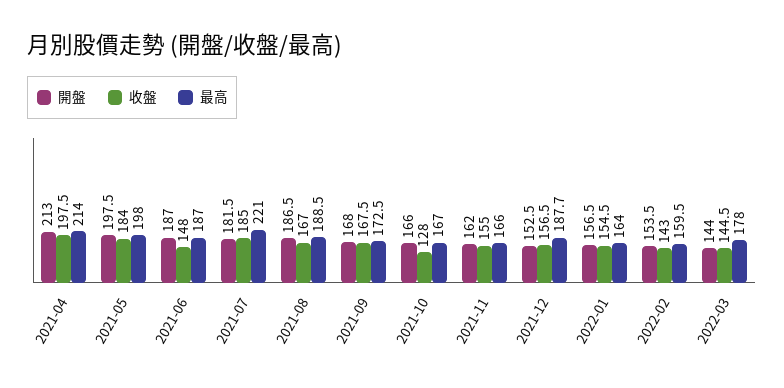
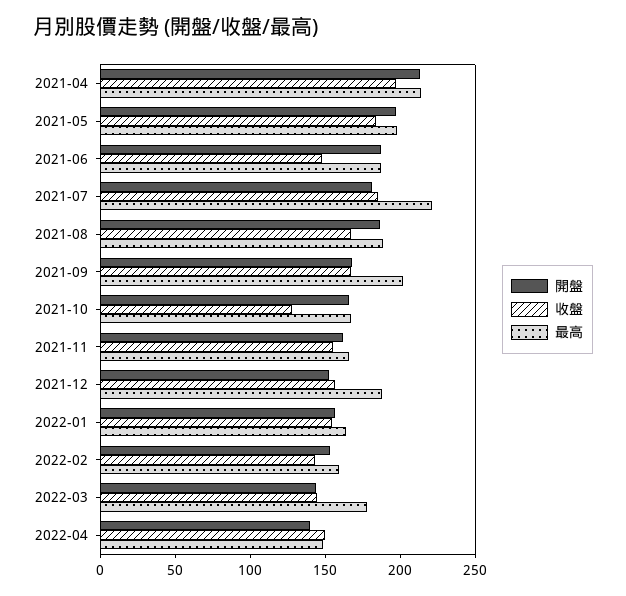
最高, 2021-09: 172.5 -> 200
開盤, 2022-04: none -> 140
收盤, 2022-04: none -> 150
最高, 2022-04: none -> 150

